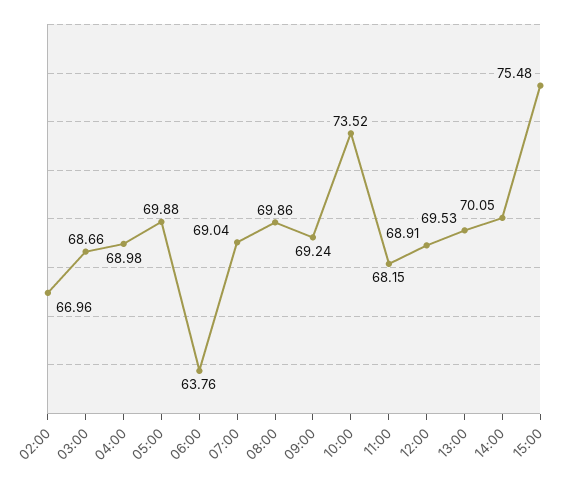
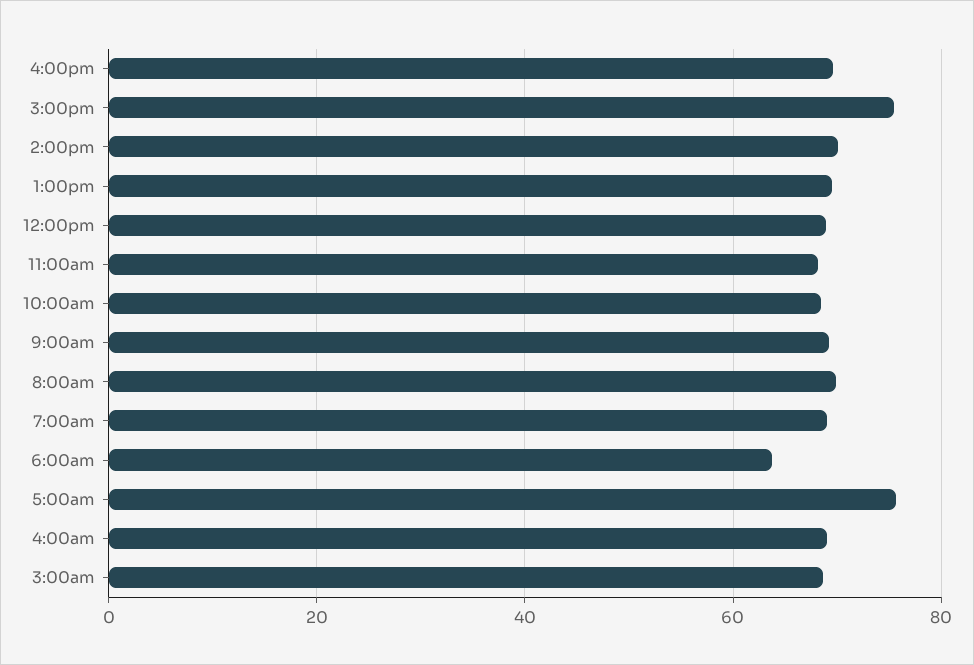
02:00: 66.96 -> none
05:00: 69.88 -> 76
10:00: 73.52 -> 68
4:00pm: none -> 70

